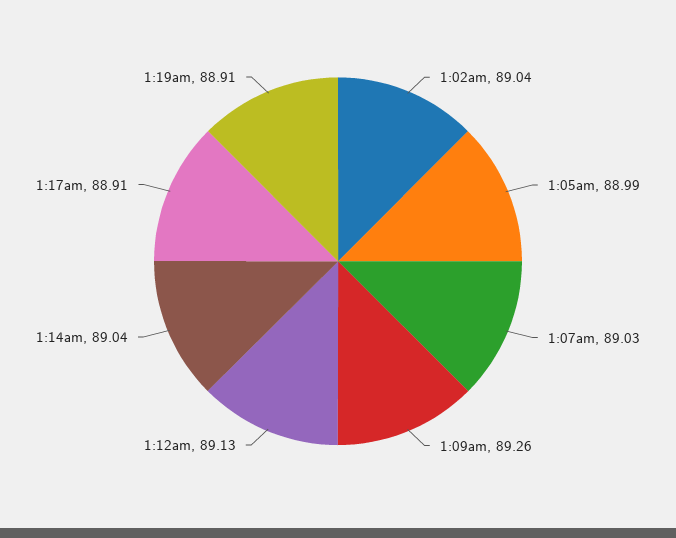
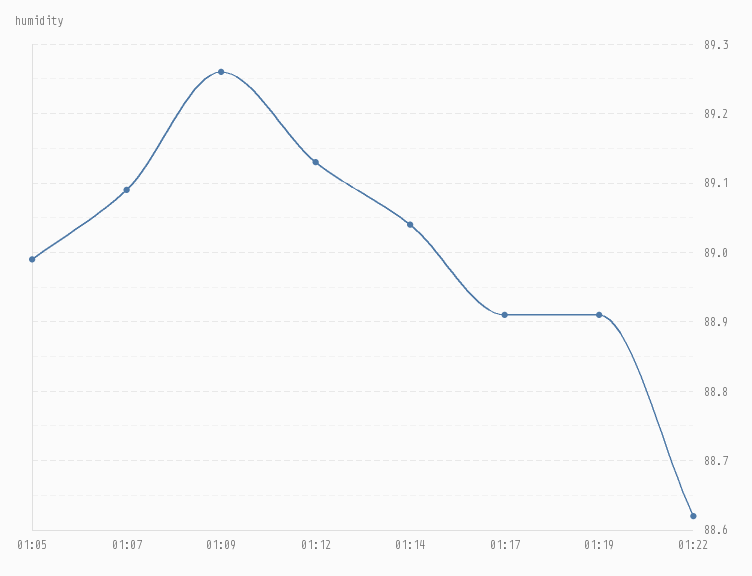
1:02am: 89.04 -> none
1:07am: 89.03 -> 89.09
01:22: none -> 88.62

